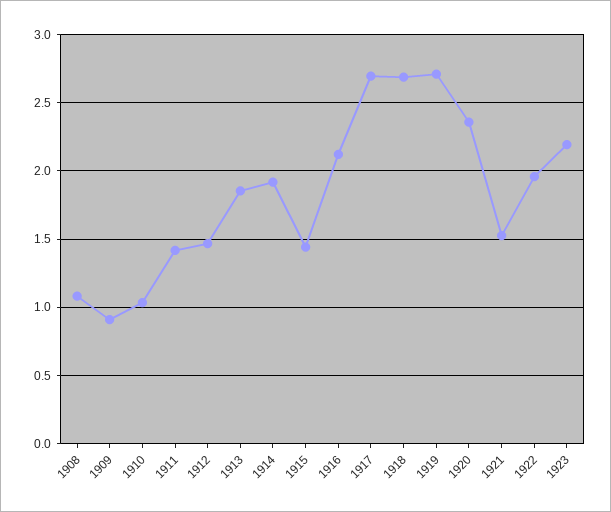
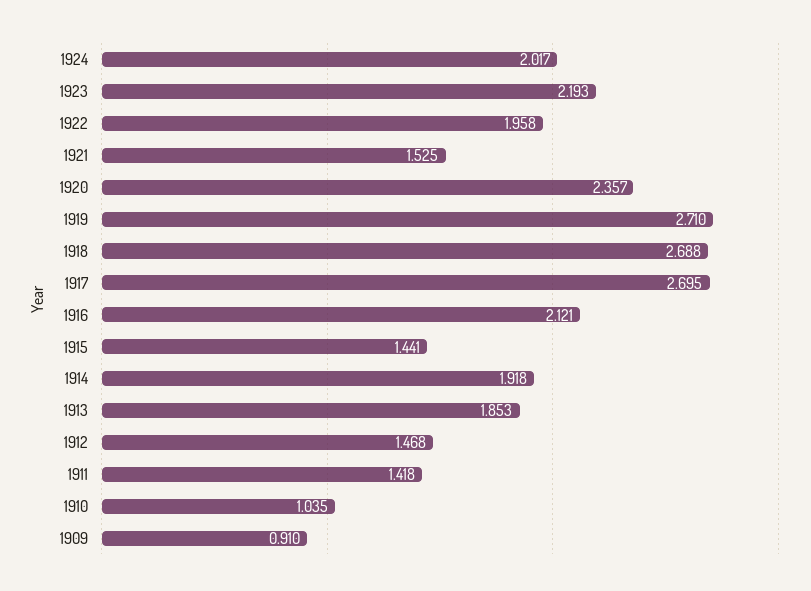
1908: 1.1 -> none
1924: none -> 2.017

